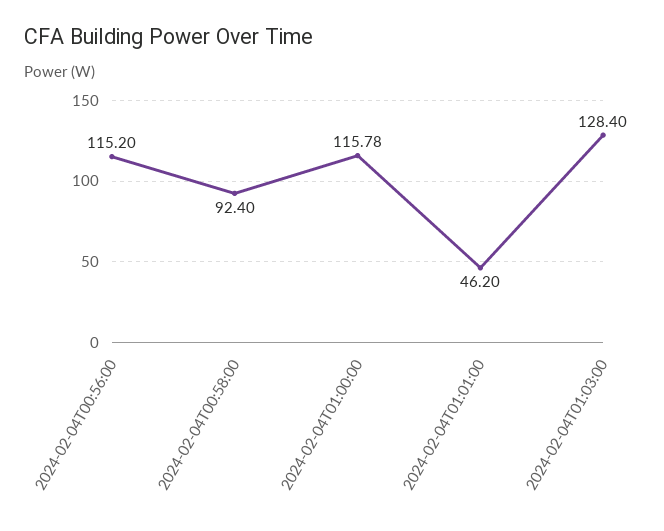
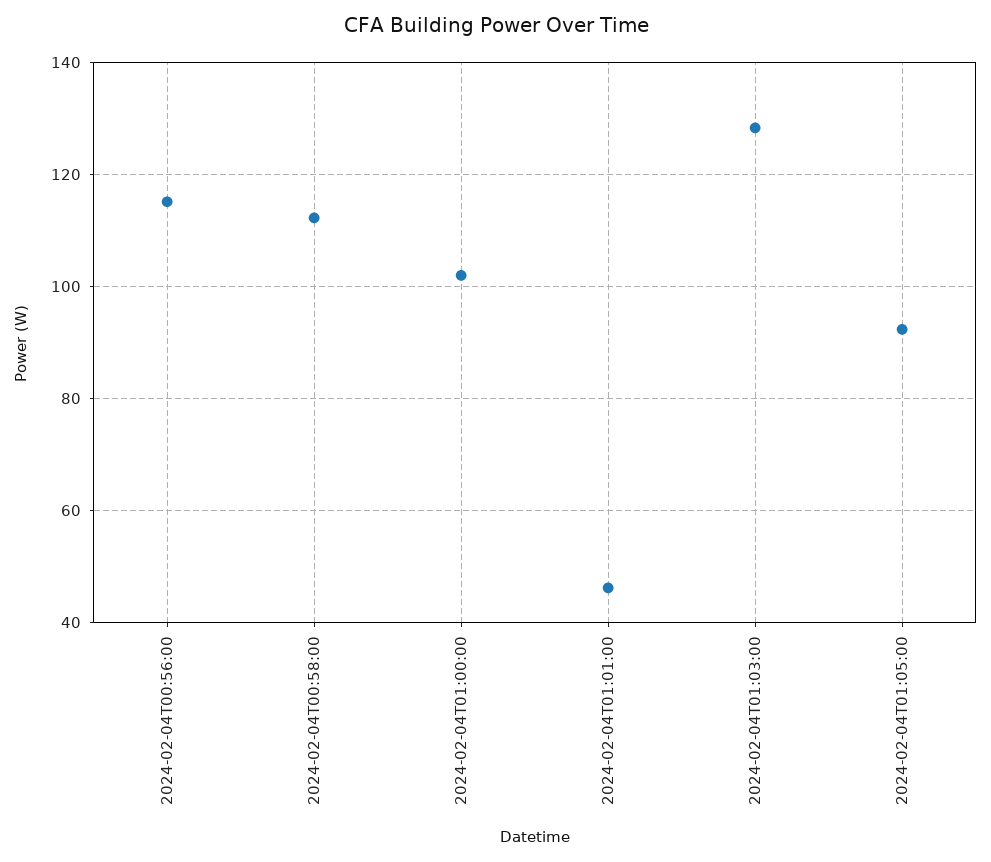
2024-02-04T00:58:00: 92.4 -> 112
2024-02-04T01:00:00: 115.78 -> 102
2024-02-04T01:05:00: none -> 92

